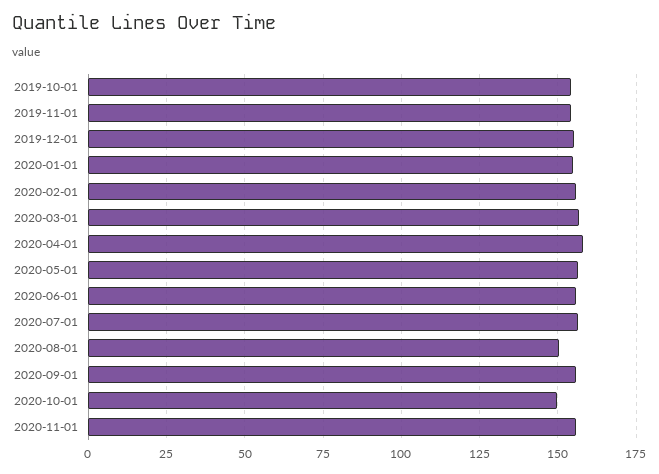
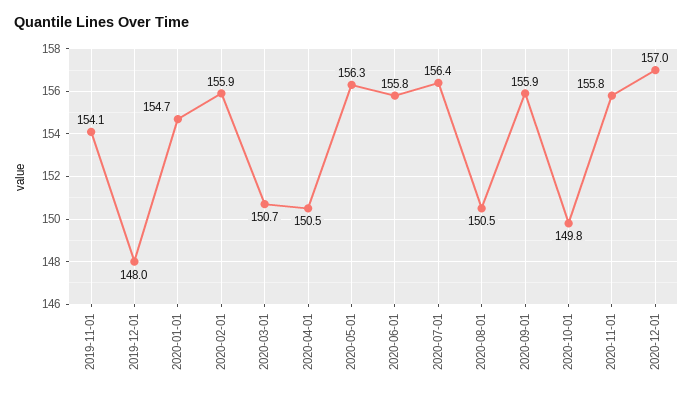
2019-10-01: 155 -> none
2019-12-01: 155 -> 148
2020-03-01: 157.5 -> 150.7
2020-04-01: 157.5 -> 150.5
2020-12-01: none -> 157

